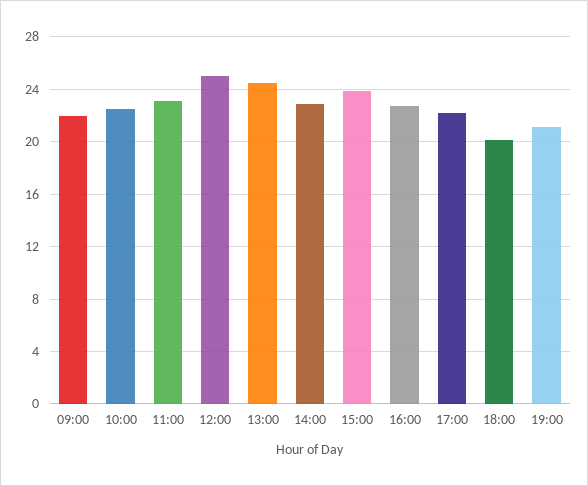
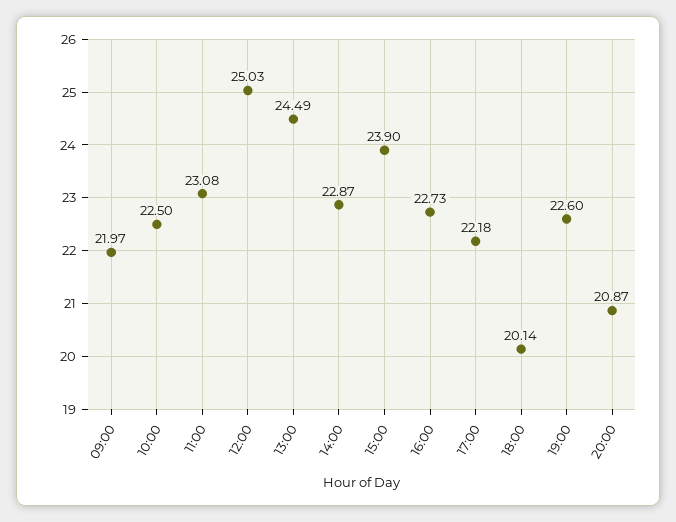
19:00: 21 -> 22.6
20:00: none -> 20.87

